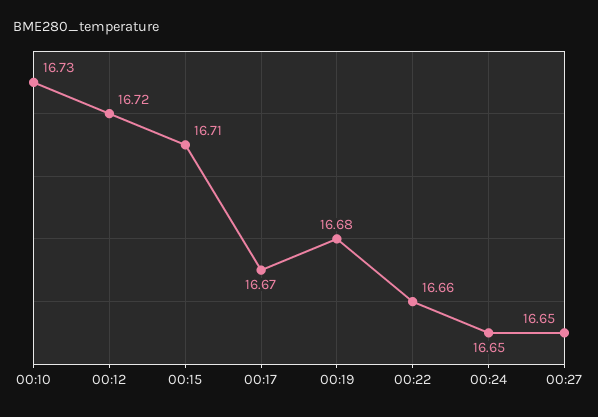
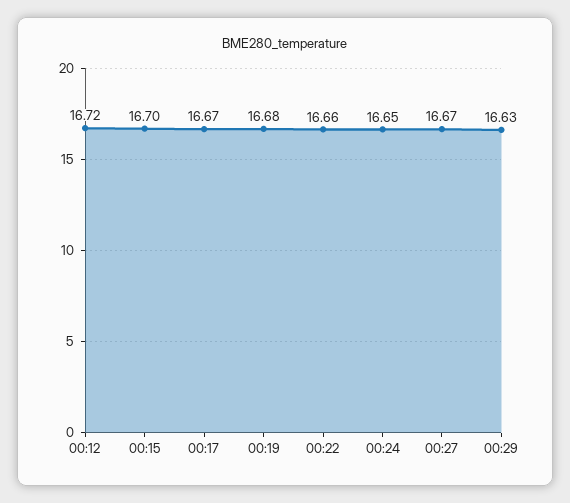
00:10: 16.73 -> none
00:15: 16.71 -> 16.7
00:27: 16.65 -> 16.67
00:29: none -> 16.63

